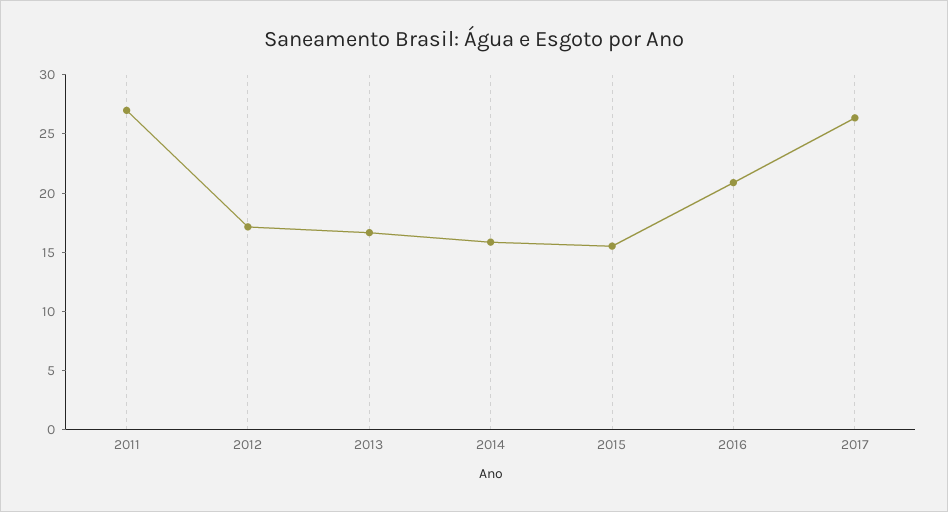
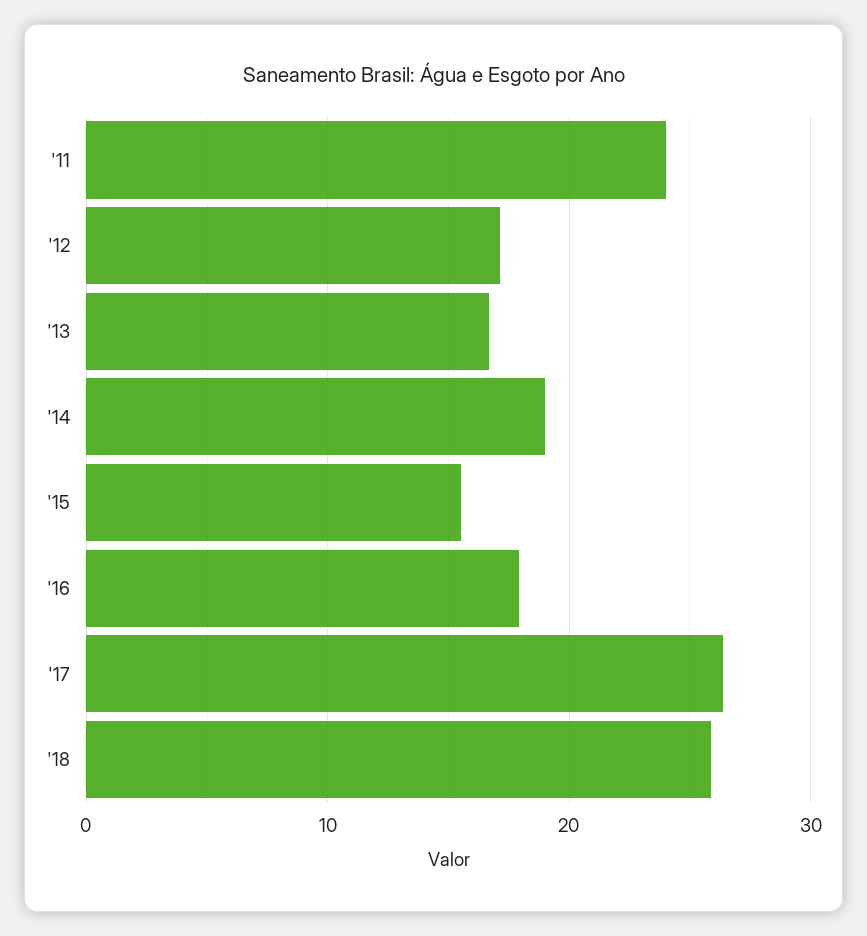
2011: 27 -> 24
2014: 16 -> 19
2016: 21 -> 18
'18: none -> 26

